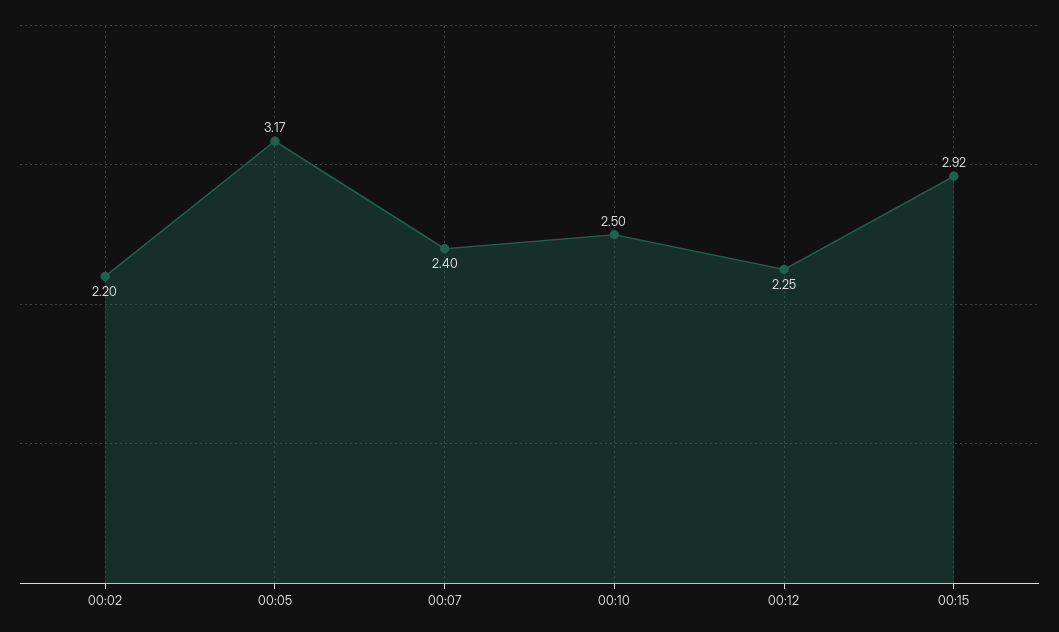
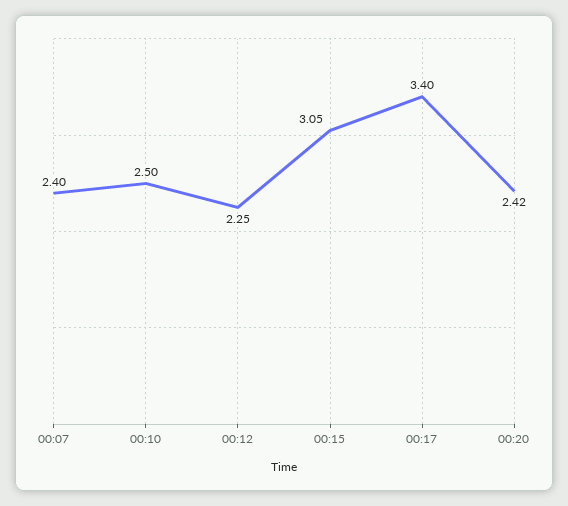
00:02: 2.2 -> none
00:05: 3.17 -> none
00:15: 2.92 -> 3.05
00:17: none -> 3.4
00:20: none -> 2.42

